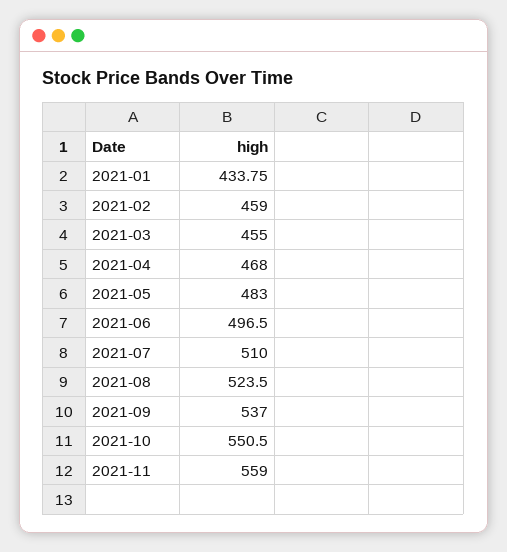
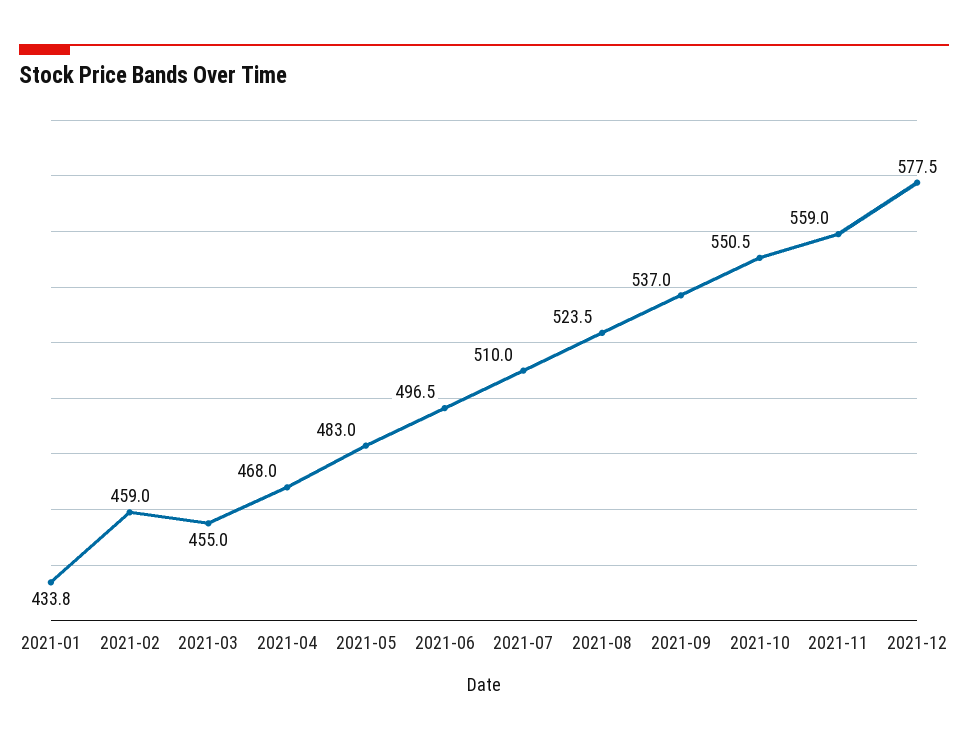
2021-12: none -> 577.5

